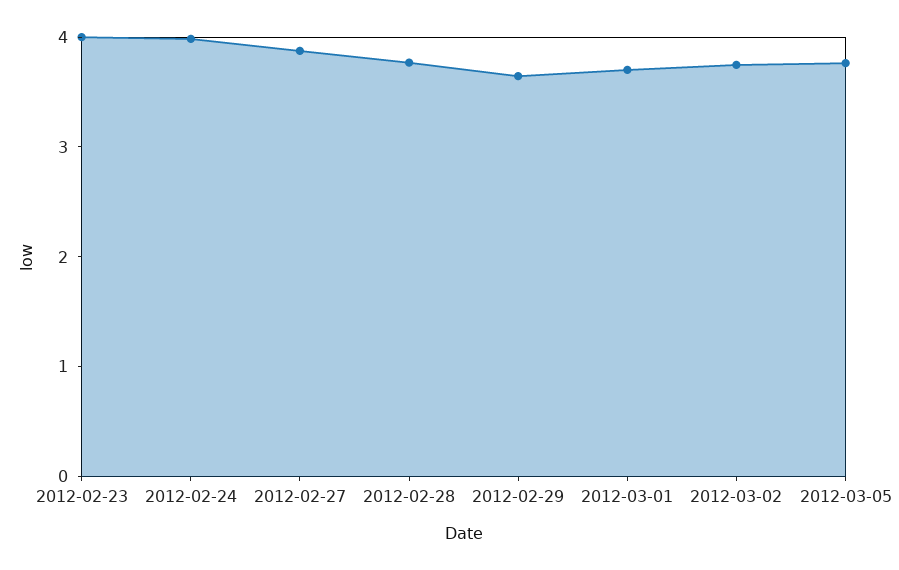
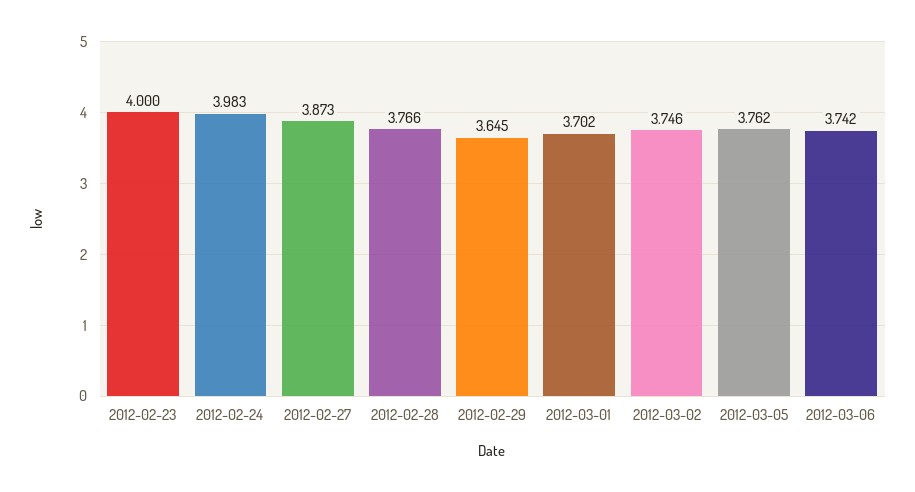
2012-03-06: none -> 3.742

